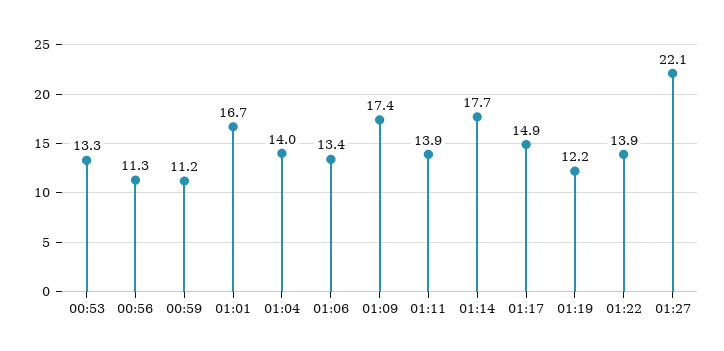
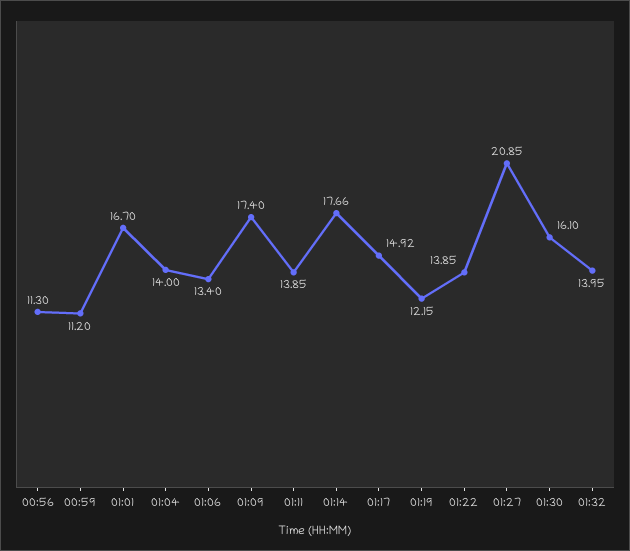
00:53: 13.3 -> none
01:27: 22.1 -> 20.85
01:30: none -> 16.1
01:32: none -> 13.95

